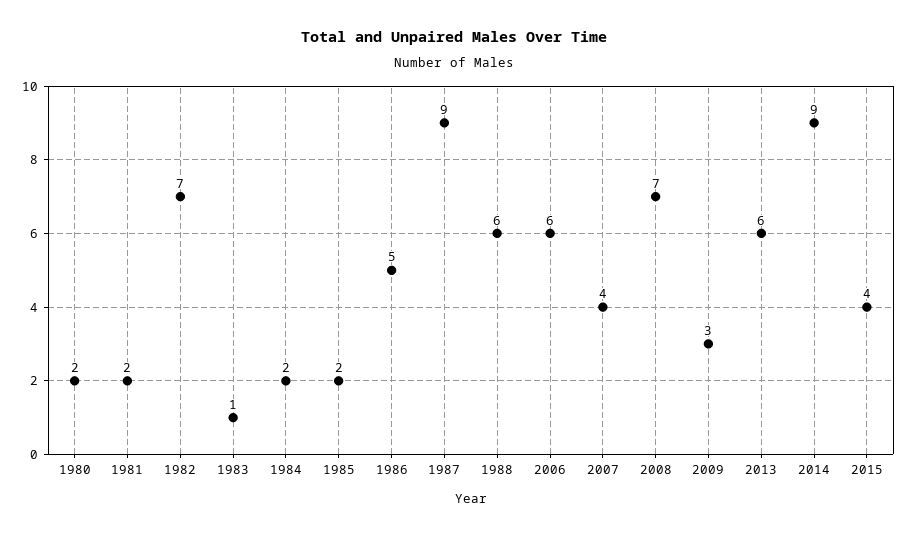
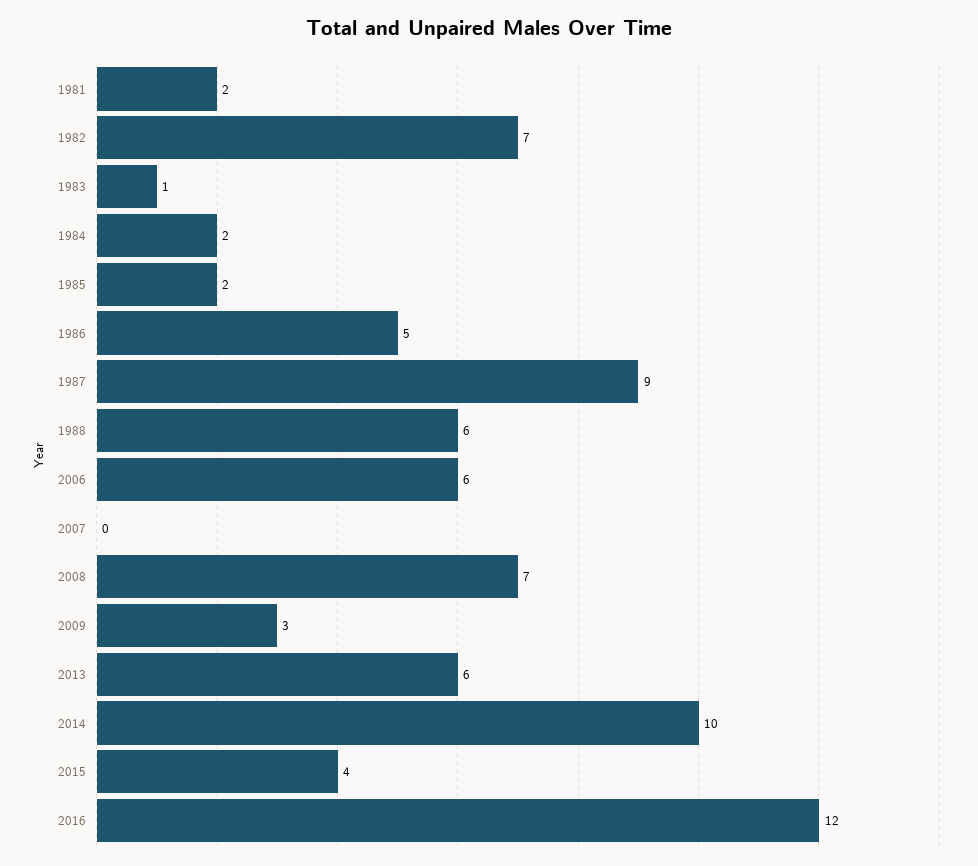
1980: 2 -> none
2007: 4 -> 0
2014: 9 -> 10
2016: none -> 12

